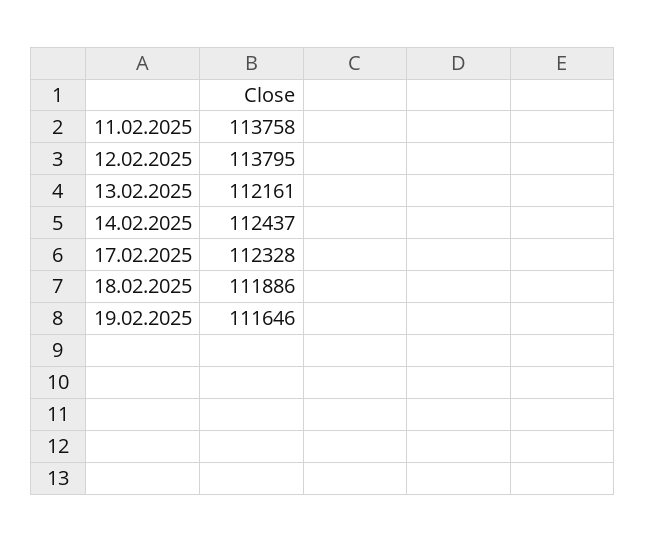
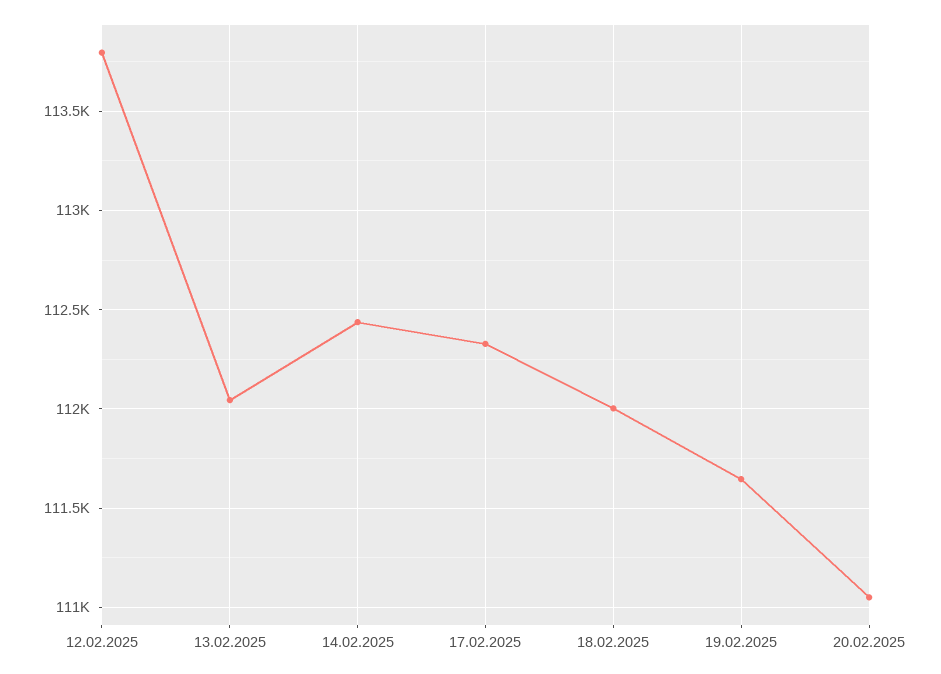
11.02.2025: 113758 -> none
13.02.2025: 112161 -> 112050
18.02.2025: 111886 -> 112000
20.02.2025: none -> 111050

